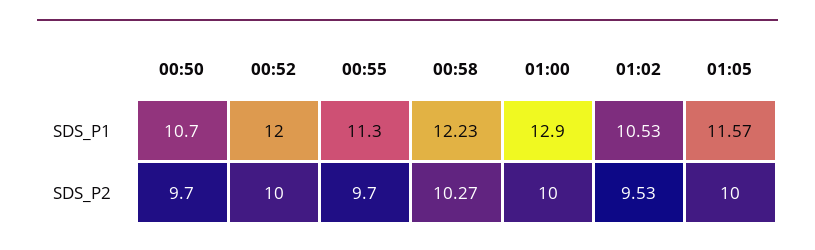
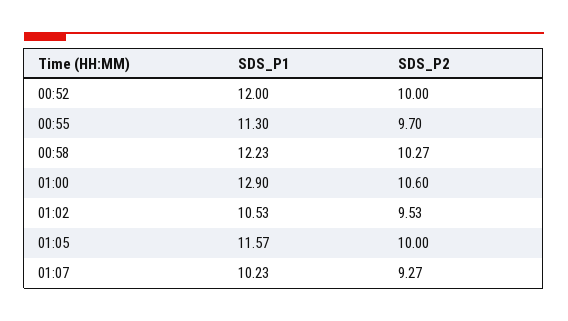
00:50, SDS_P1: 10.7 -> none
00:50, SDS_P2: 9.7 -> none
01:00, SDS_P2: 10 -> 10.6
01:07, SDS_P1: none -> 10.23
01:07, SDS_P2: none -> 9.27

